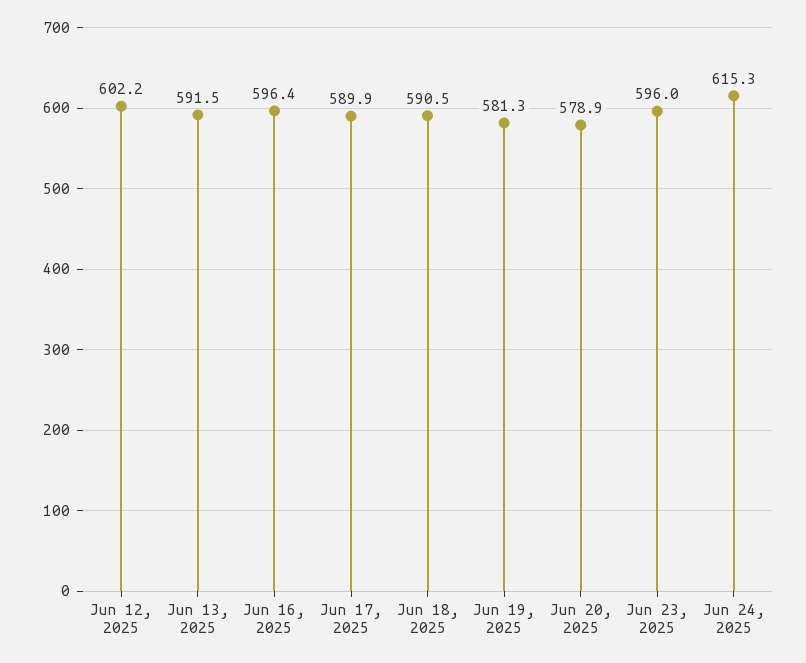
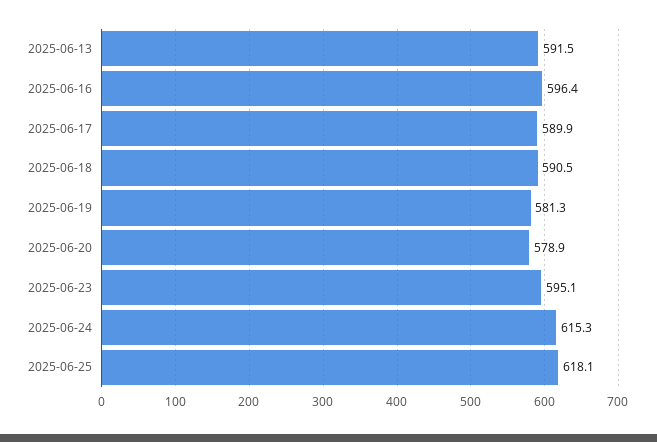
Jun 12, 2025: 602.2 -> none
Jun 23, 2025: 596 -> 595.1
2025-06-25: none -> 618.1

